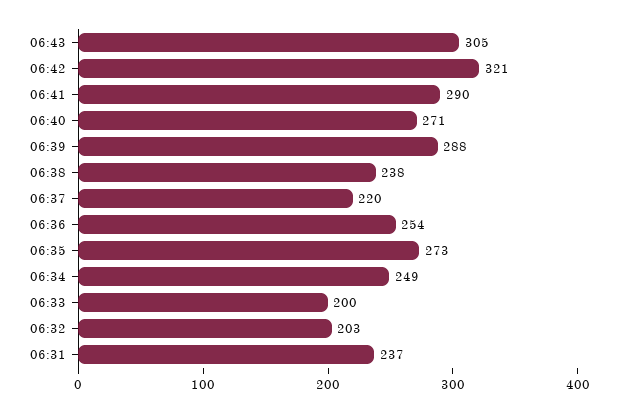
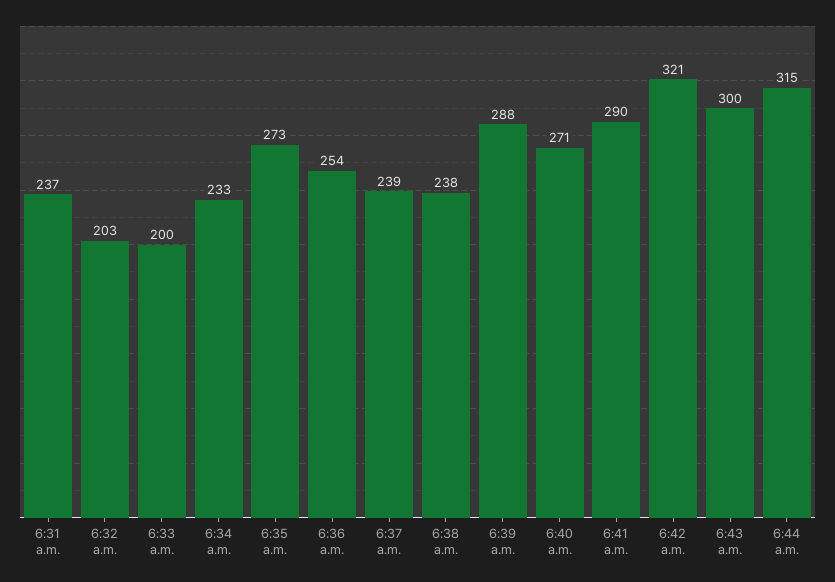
06:43: 305 -> 300
06:37: 220 -> 239
06:34: 249 -> 233
6:44 a.m.: none -> 315

